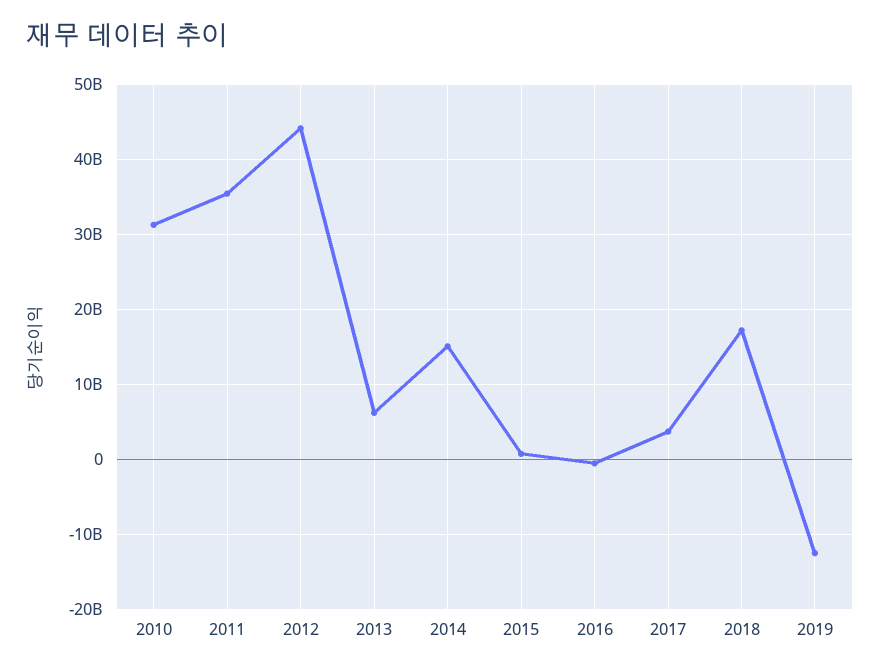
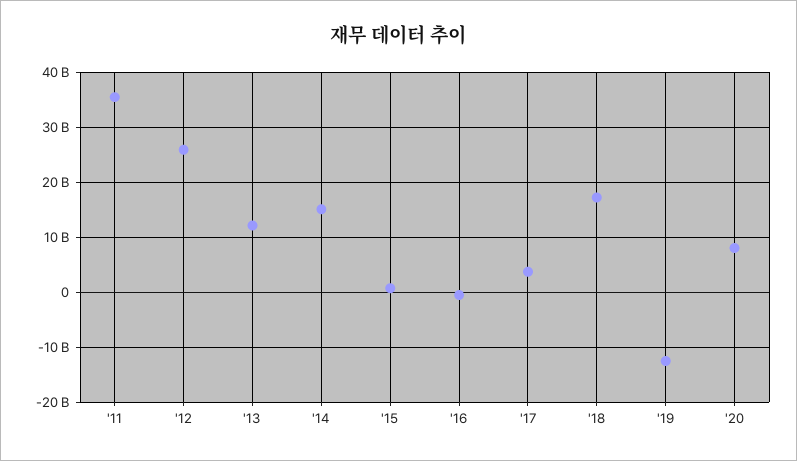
2010: 31000000000 -> none
2012: 44000000000 -> 26000000000
2013: 6000000000 -> 12000000000
'20: none -> 8000000000

